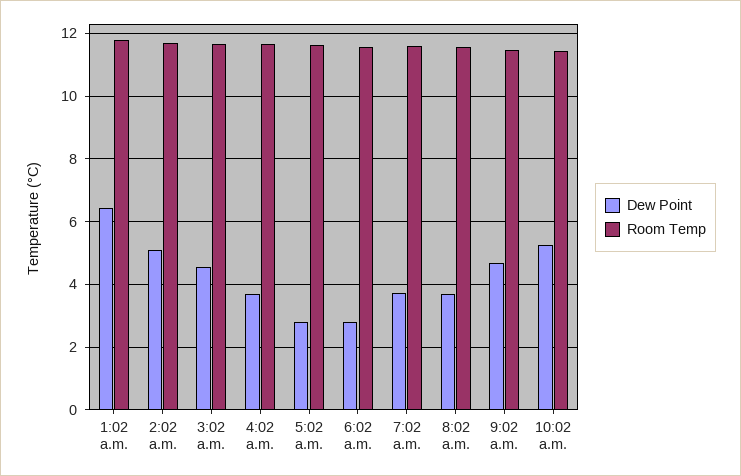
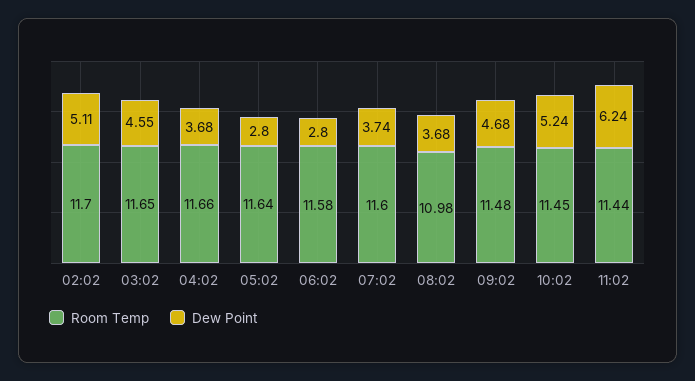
Dew Point, 1:02 a.m.: 6.4 -> none
Room Temp, 1:02 a.m.: 11.8 -> none
Room Temp, 8:02 a.m.: 11.6 -> 10.98
Room Temp, 11:02: none -> 11.44
Dew Point, 11:02: none -> 6.24

